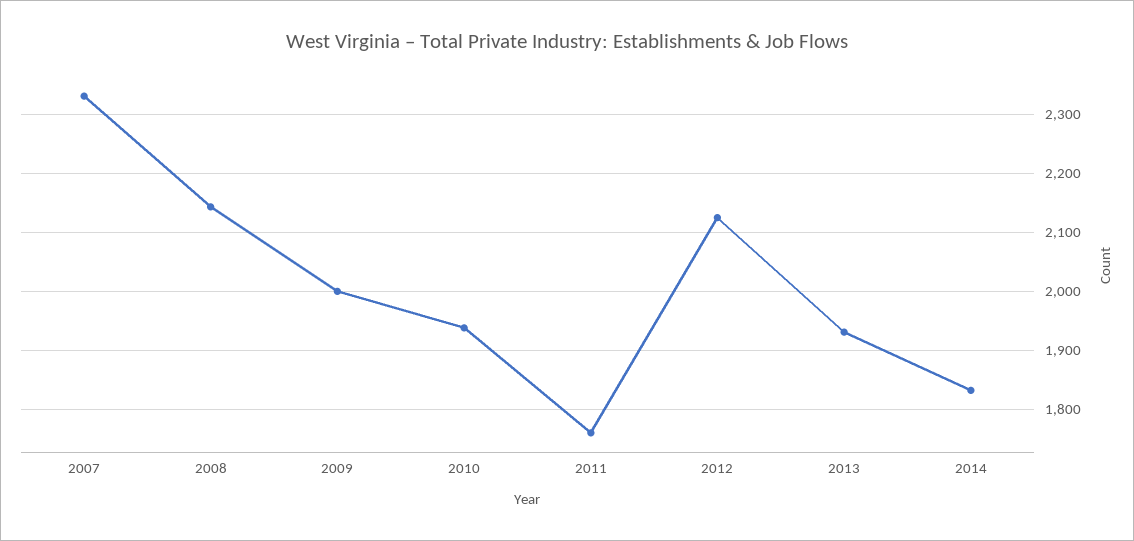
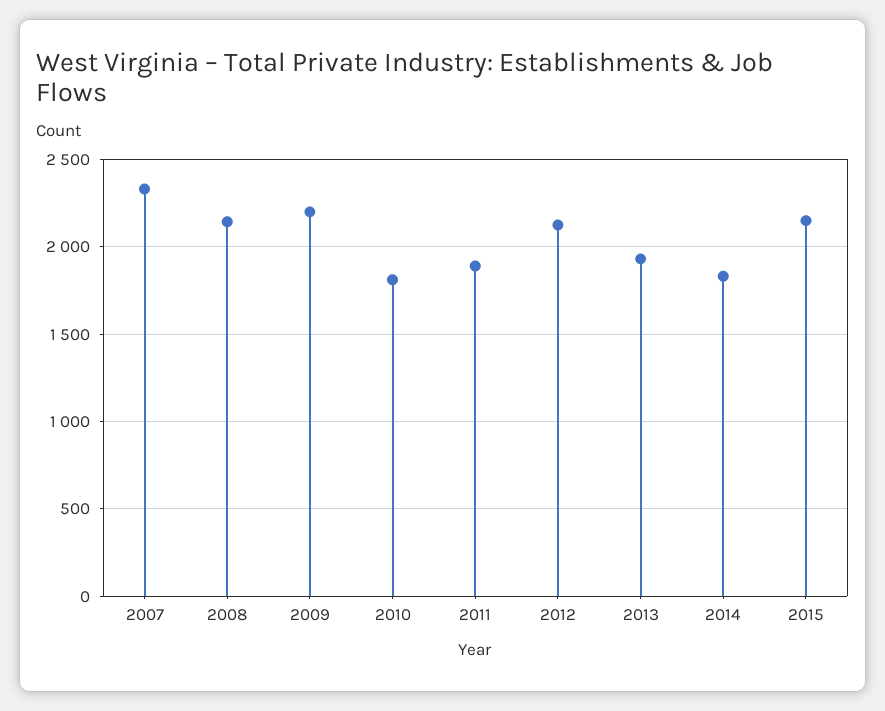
2009: 2000 -> 2200
2010: 1940 -> 1800
2011: 1760 -> 1900
2015: none -> 2150

